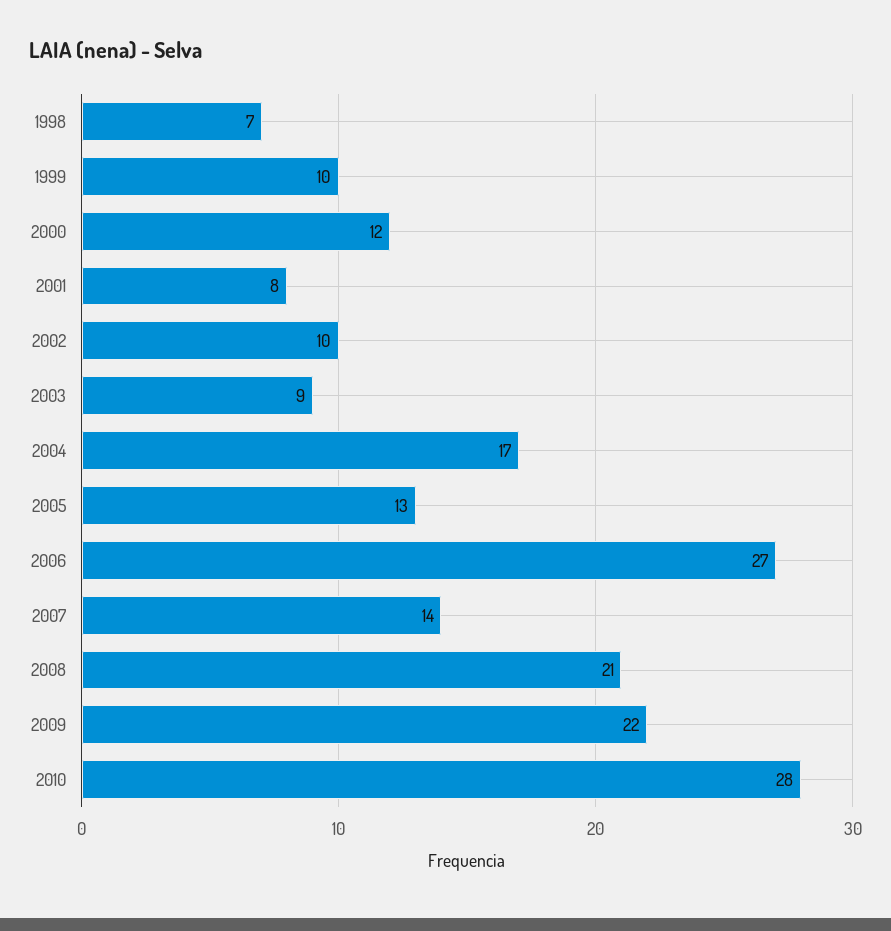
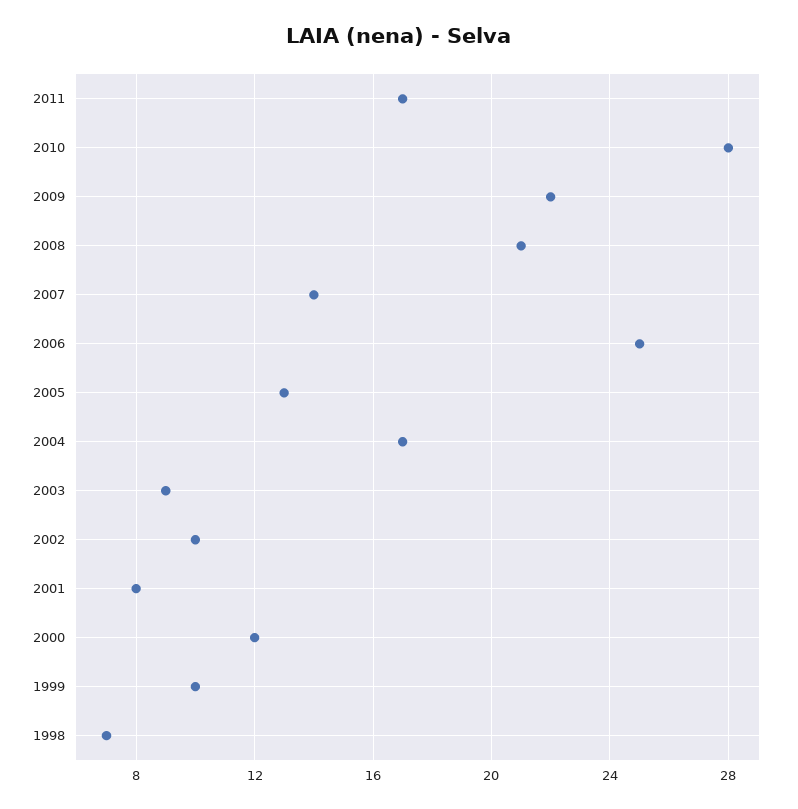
2006: 27 -> 25
2011: none -> 17

